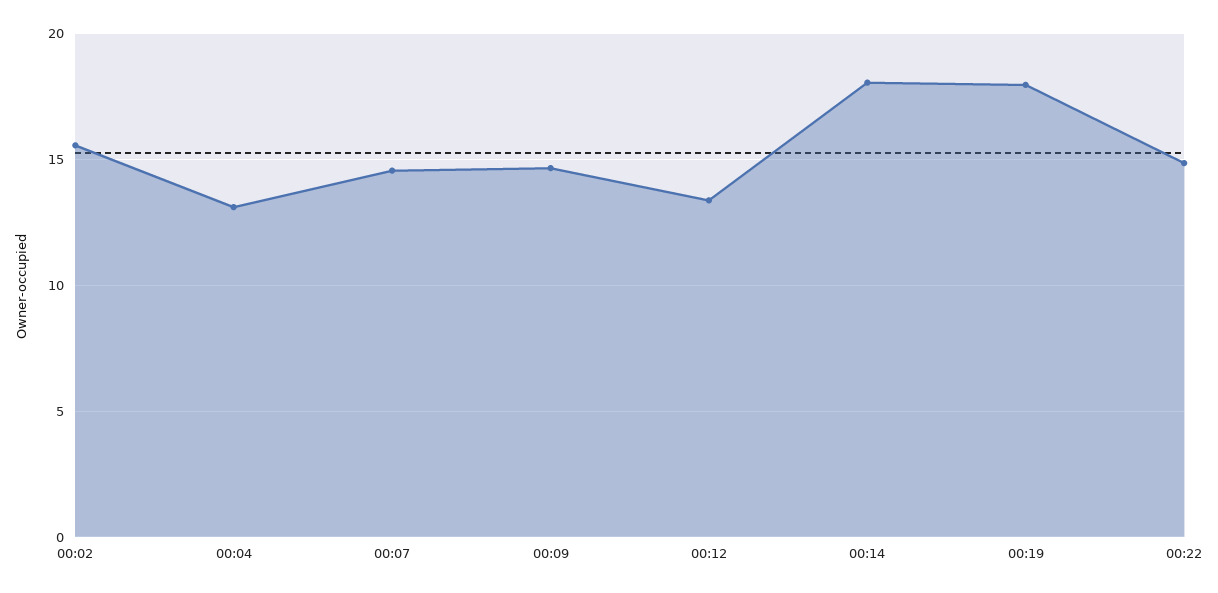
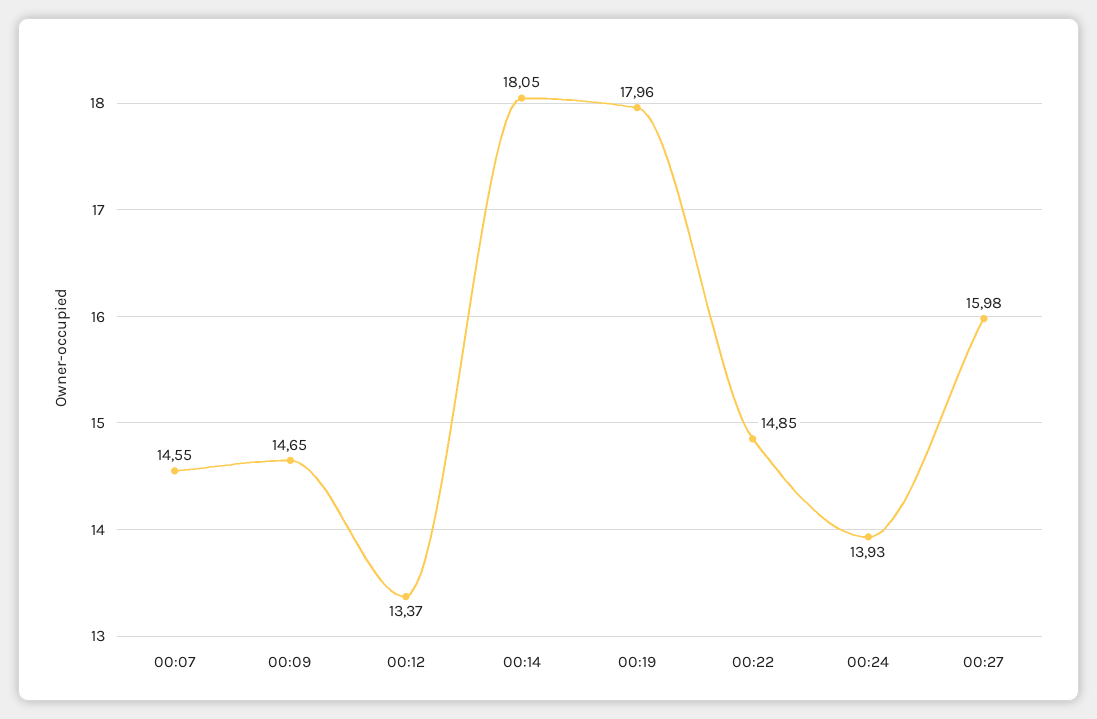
00:02: 15.5 -> none
00:04: 13 -> none
00:24: none -> 13.93
00:27: none -> 15.98

